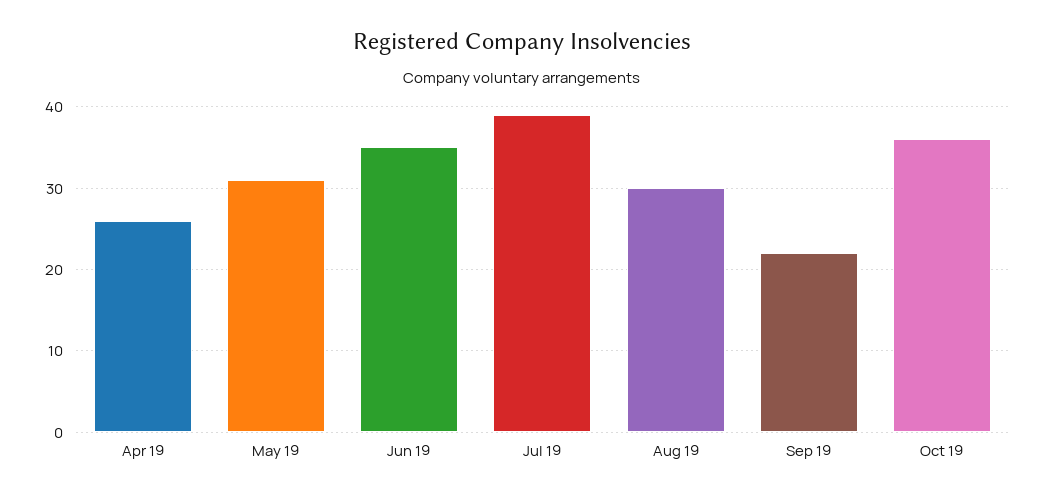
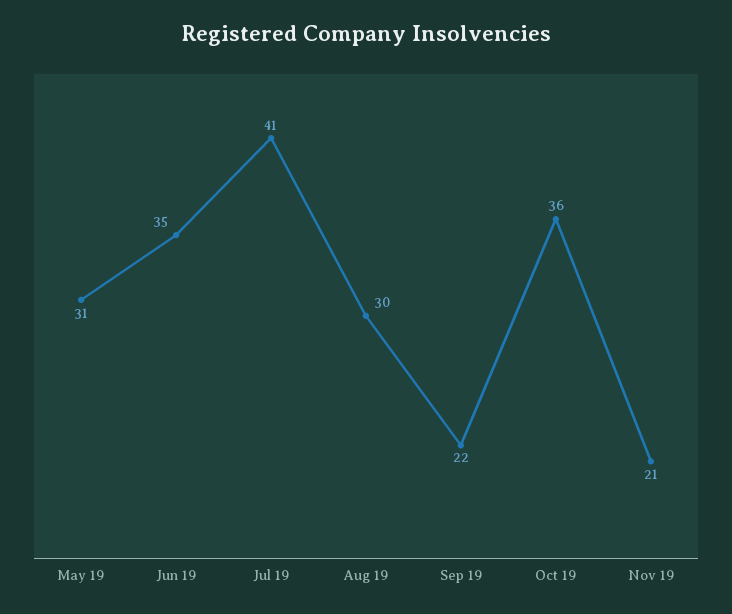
Apr 19: 26 -> none
Jul 19: 39 -> 41
Nov 19: none -> 21

